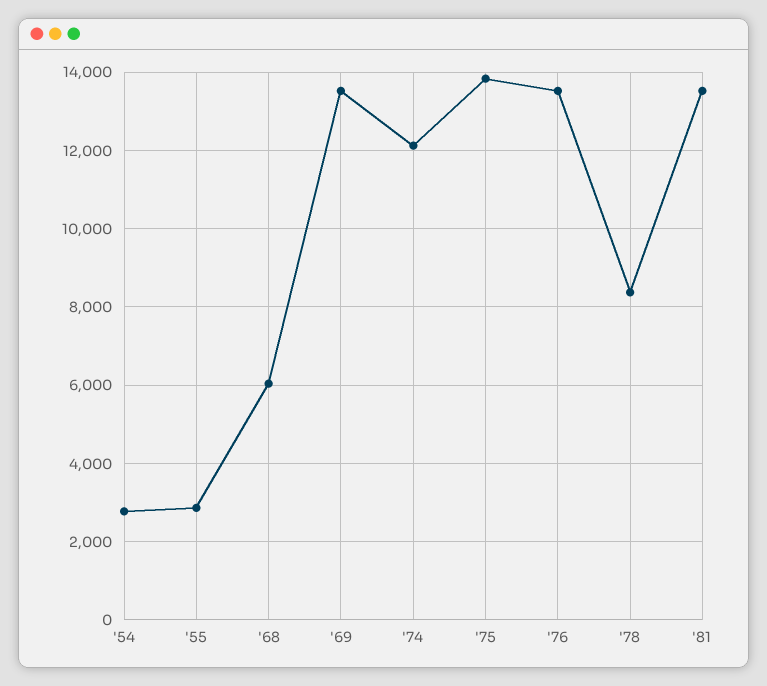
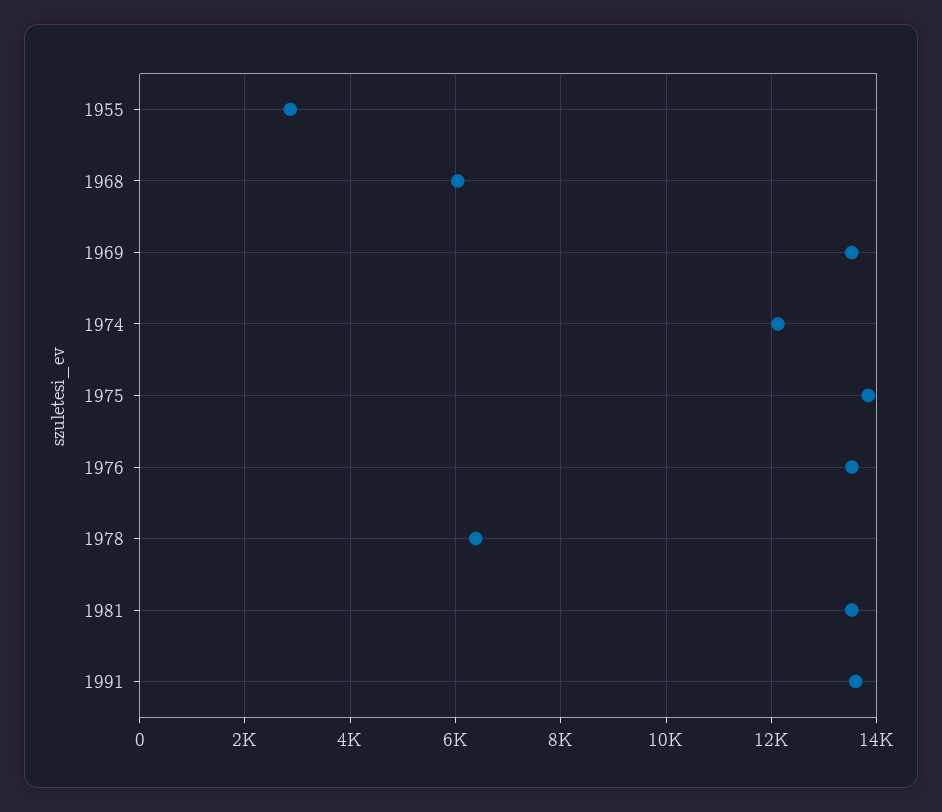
'54: 2800 -> none
'78: 8400 -> 6400
1991: none -> 13600

